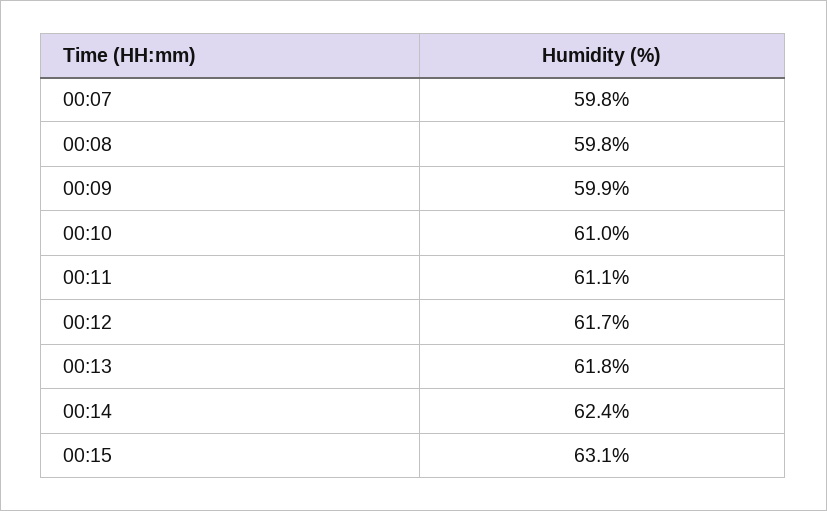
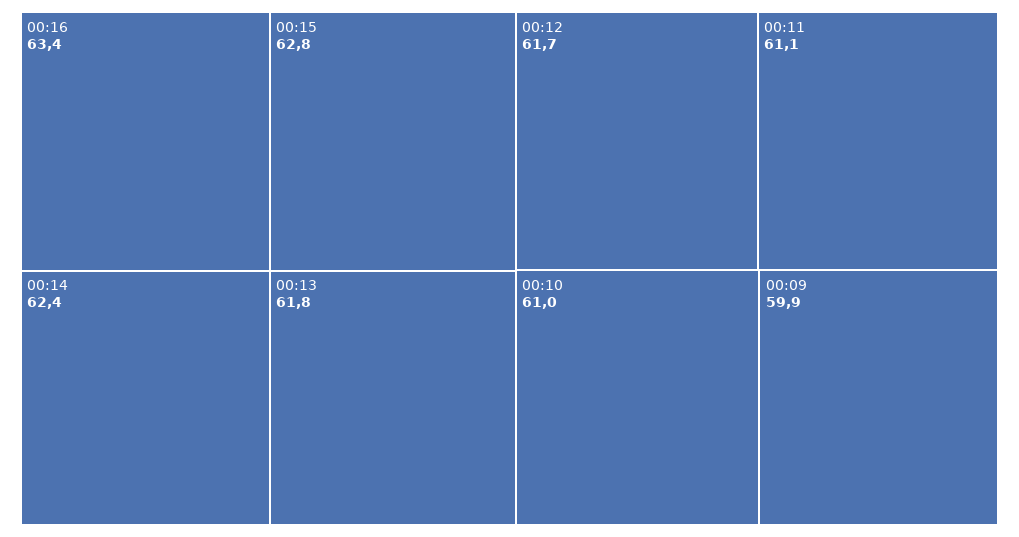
00:07: 59.8 -> none
00:08: 59.8 -> none
00:15: 63.1 -> 62.8
00:16: none -> 63.4

